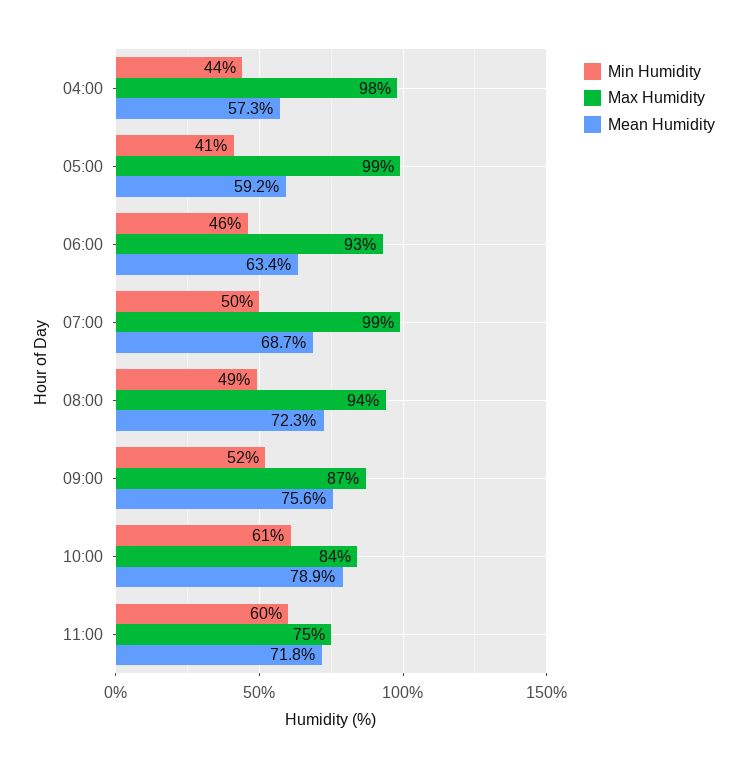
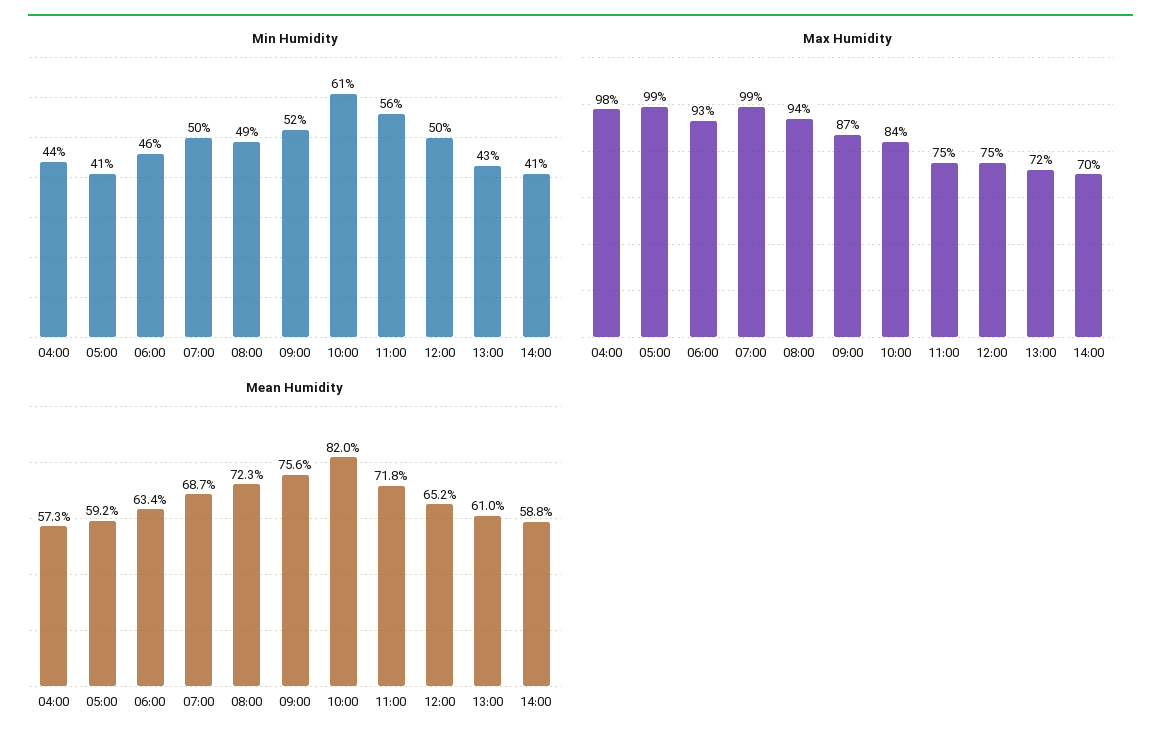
Mean Humidity, 10:00: 78.9 -> 82
Min Humidity, 11:00: 60 -> 56
Min Humidity, 12:00: none -> 50
Min Humidity, 13:00: none -> 43
Min Humidity, 14:00: none -> 41
Max Humidity, 12:00: none -> 75
Max Humidity, 13:00: none -> 72
Max Humidity, 14:00: none -> 70
Mean Humidity, 12:00: none -> 65.2
Mean Humidity, 13:00: none -> 61
Mean Humidity, 14:00: none -> 58.8

